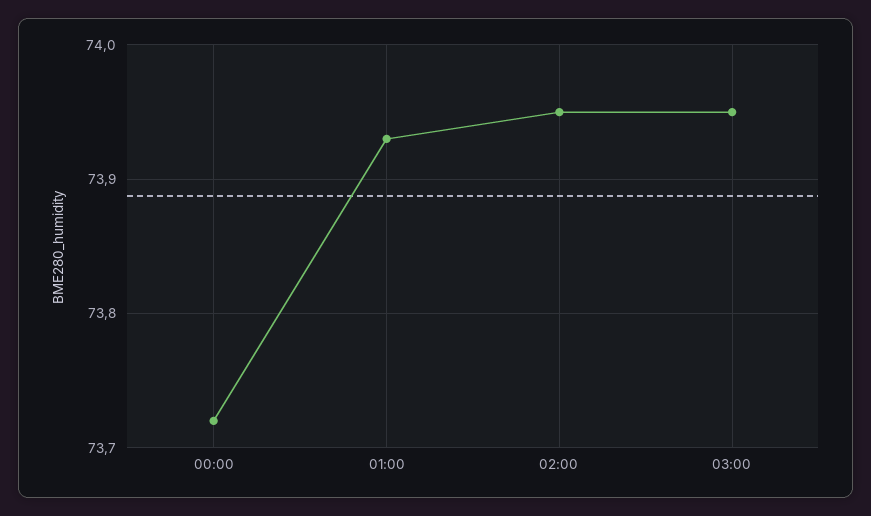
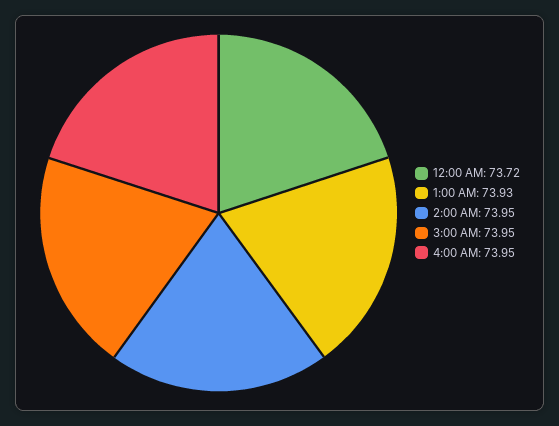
4:00 AM: none -> 73.95

